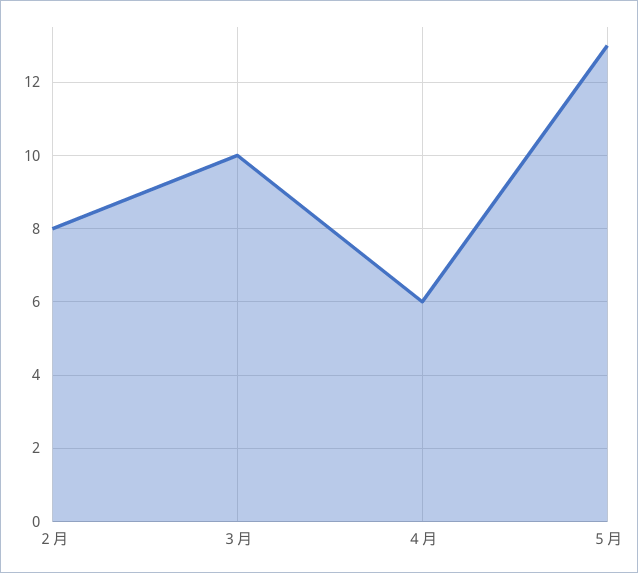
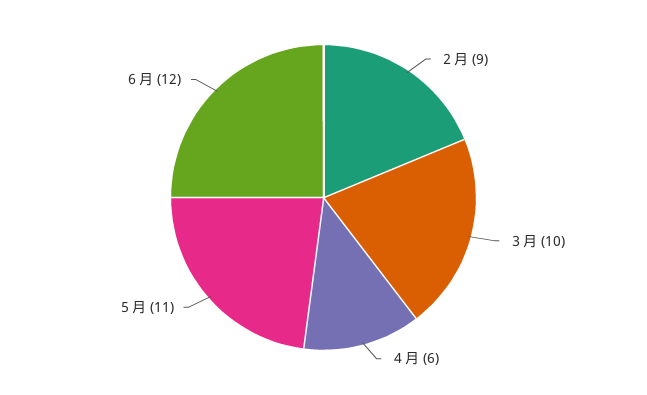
２月: 8 -> 9
５月: 13 -> 11
６月: none -> 12

